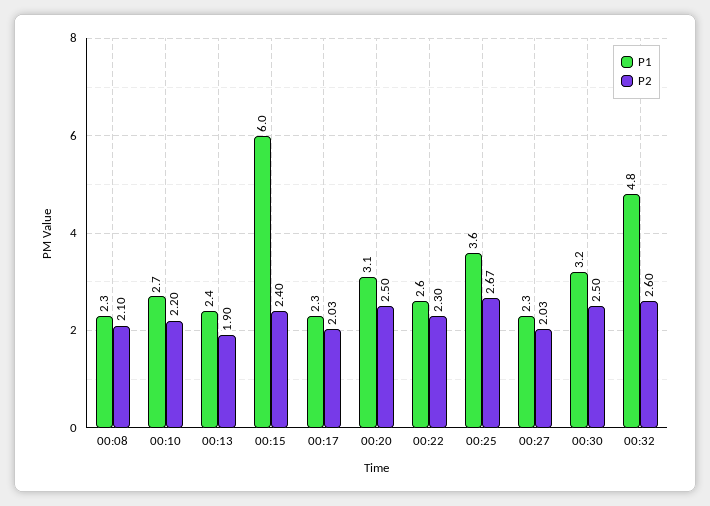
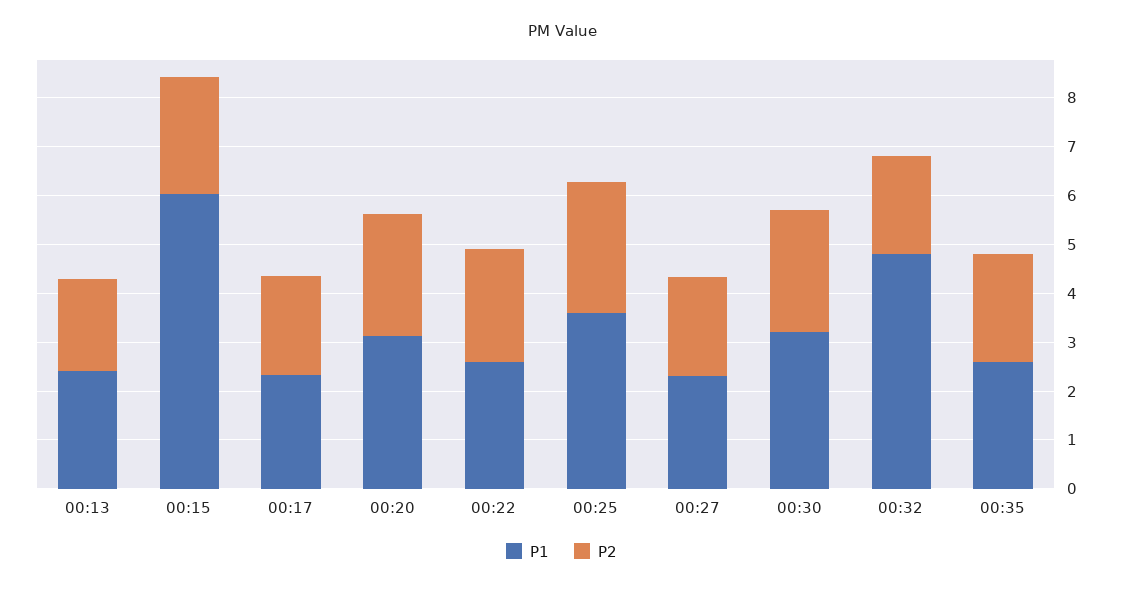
P1, 00:08: 2.3 -> none
P2, 00:08: 2.1 -> none
P1, 00:10: 2.7 -> none
P2, 00:10: 2.2 -> none
P2, 00:32: 2.6 -> 2
P1, 00:35: none -> 2.6
P2, 00:35: none -> 2.2

